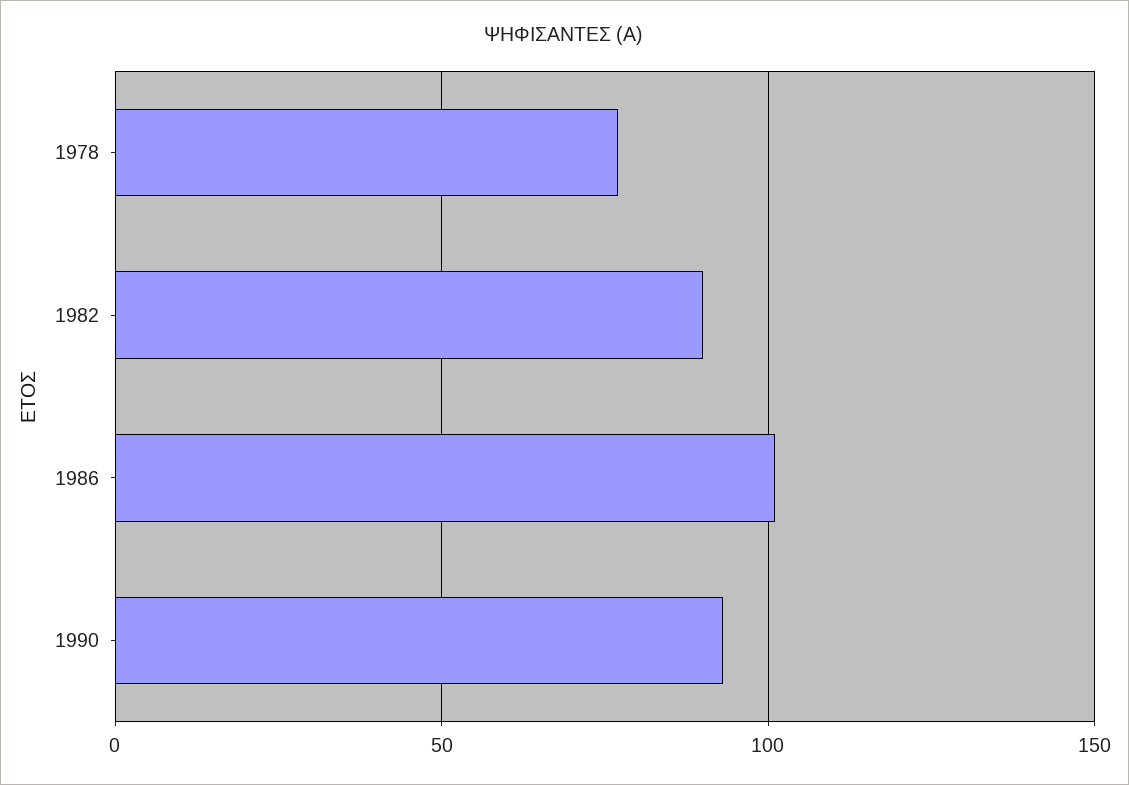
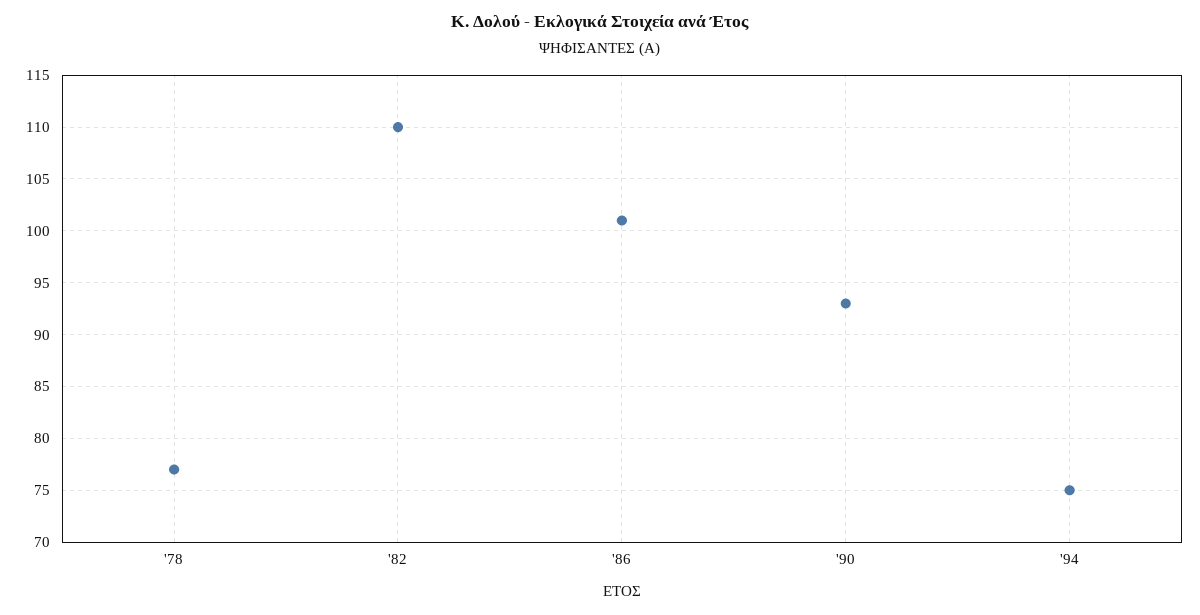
1982: 90 -> 110
'94: none -> 75

